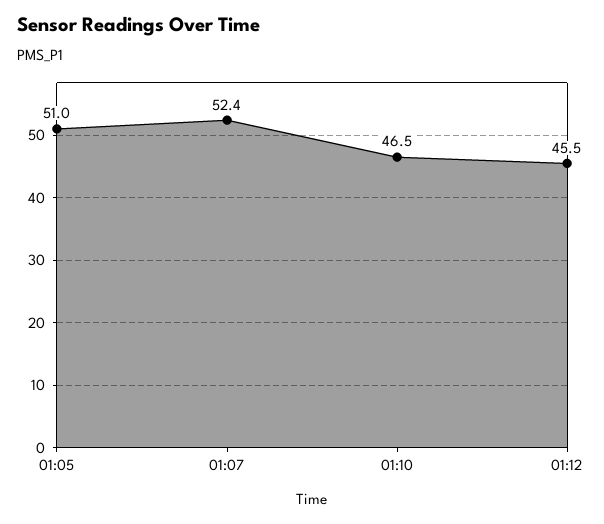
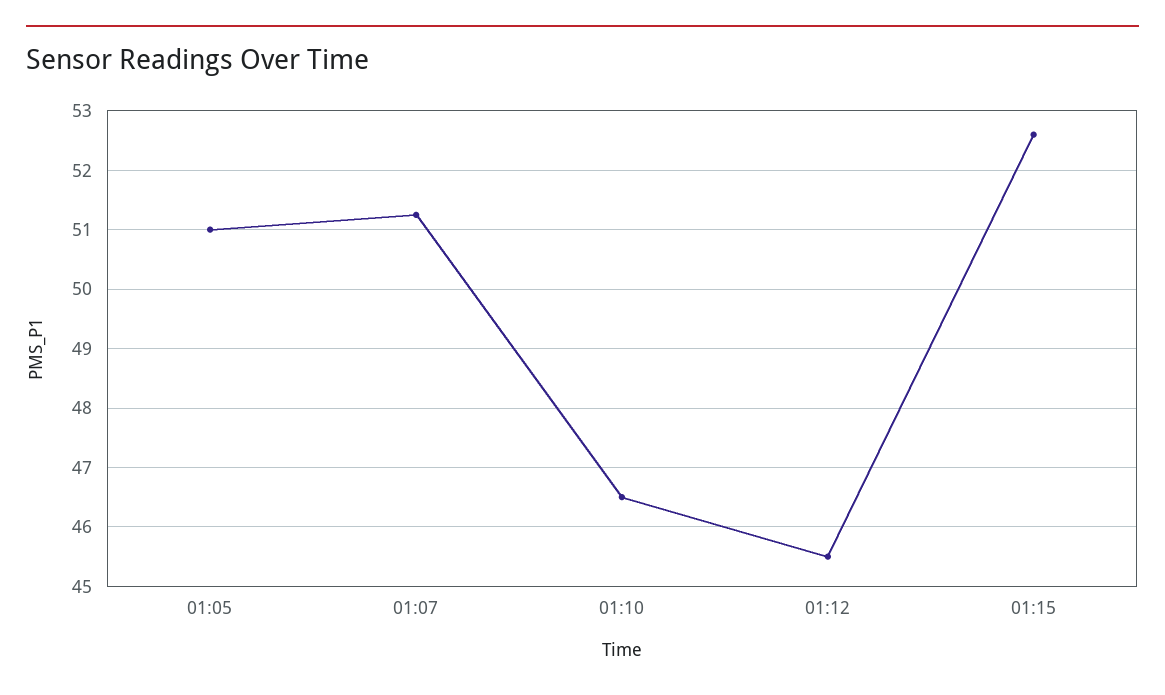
01:07: 52.4 -> 51.2
01:15: none -> 52.6

